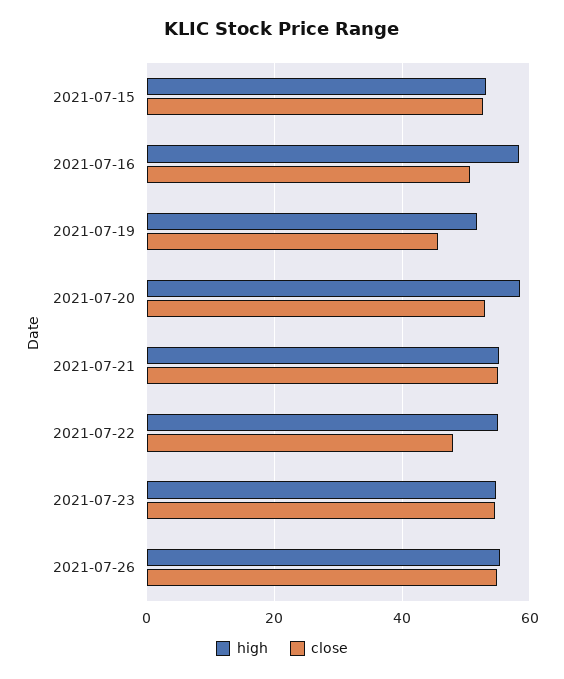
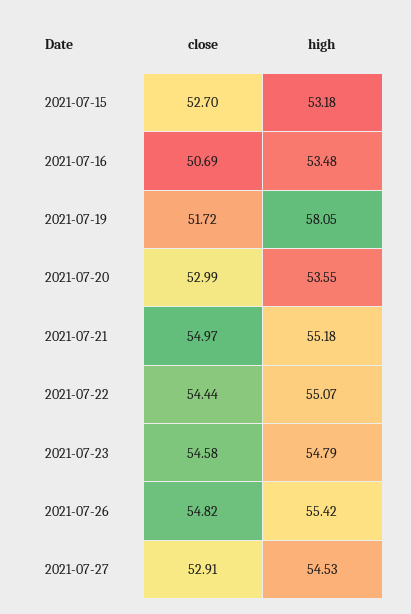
high, 2021-07-16: 58 -> 53.48
high, 2021-07-19: 52 -> 58.05
close, 2021-07-19: 46 -> 51.72
high, 2021-07-20: 58 -> 53.55
close, 2021-07-22: 48 -> 54.44
close, 2021-07-27: none -> 52.91
high, 2021-07-27: none -> 54.53

